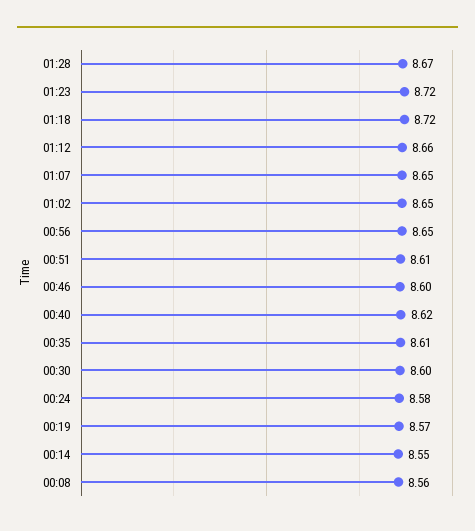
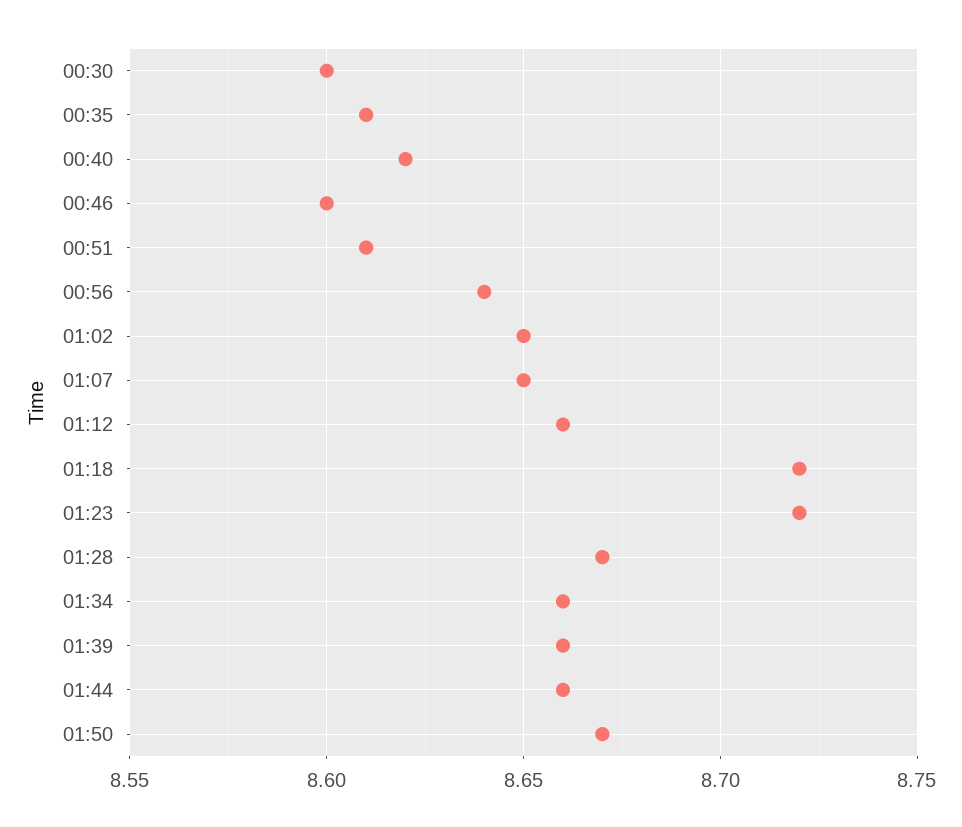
00:56: 8.65 -> 8.64
00:24: 8.58 -> none
00:19: 8.57 -> none
00:14: 8.55 -> none
00:08: 8.56 -> none
01:34: none -> 8.66
01:39: none -> 8.66
01:44: none -> 8.66
01:50: none -> 8.67

